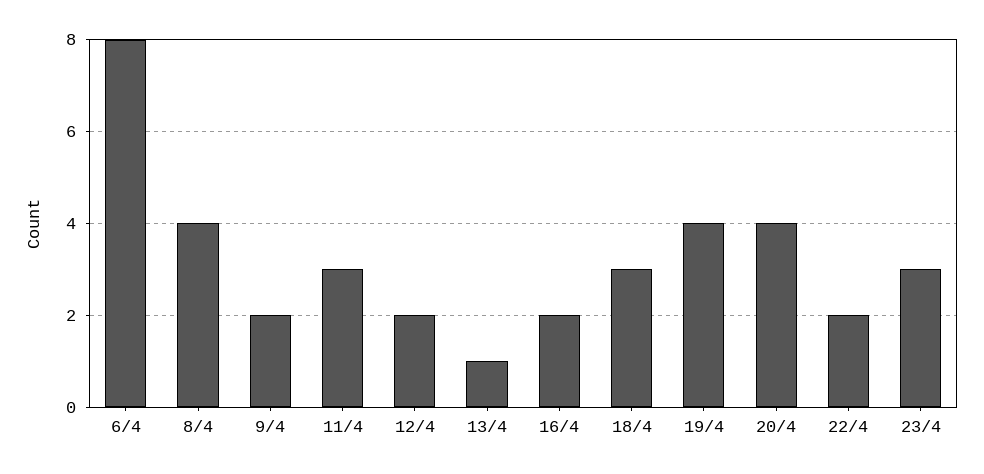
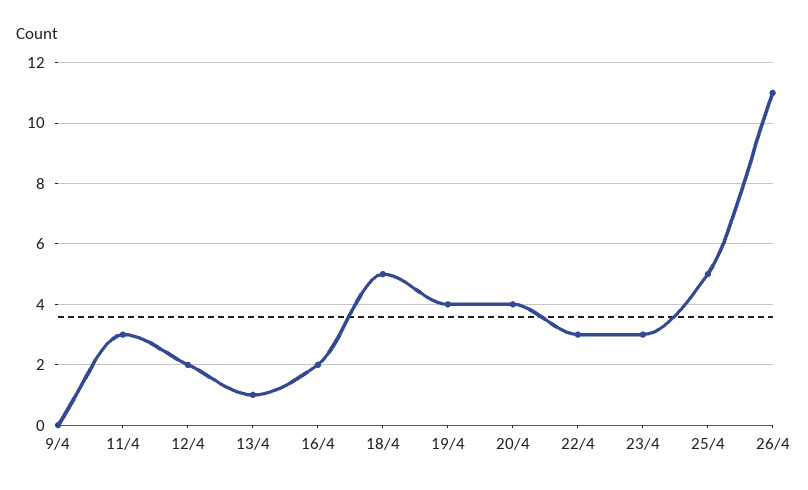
6/4: 8 -> none
8/4: 4 -> none
9/4: 2 -> 0
18/4: 3 -> 5
22/4: 2 -> 3
25/4: none -> 5
26/4: none -> 11

